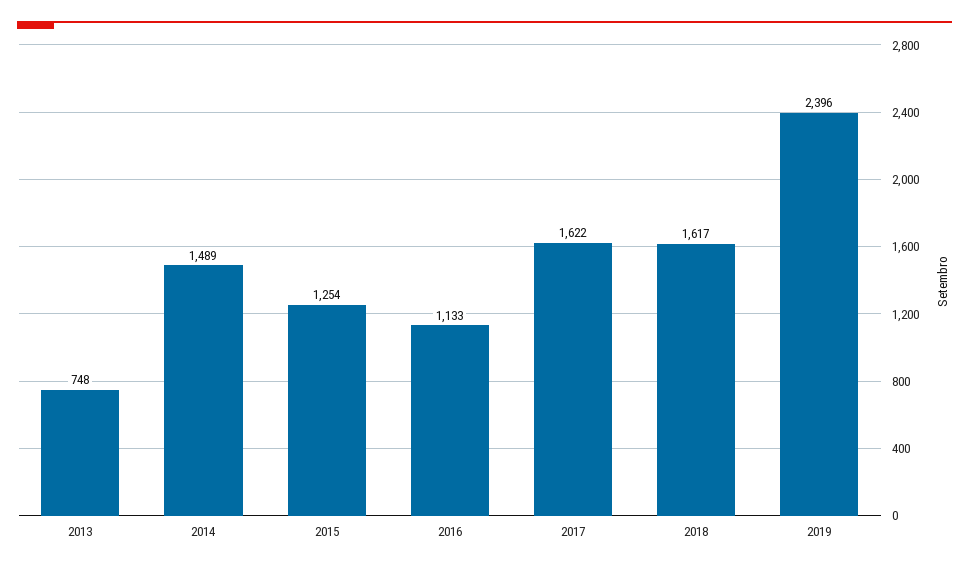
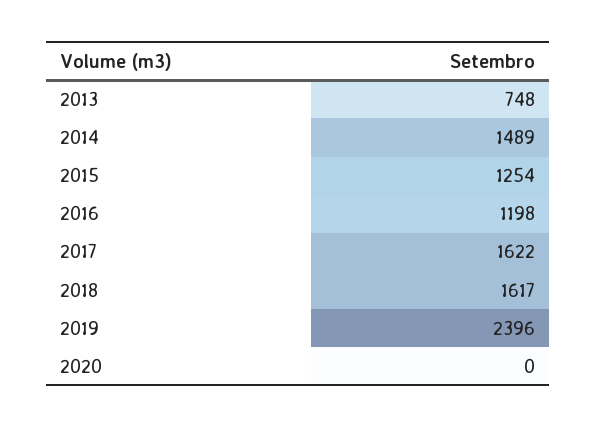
2016: 1133 -> 1198
2020: none -> 0

